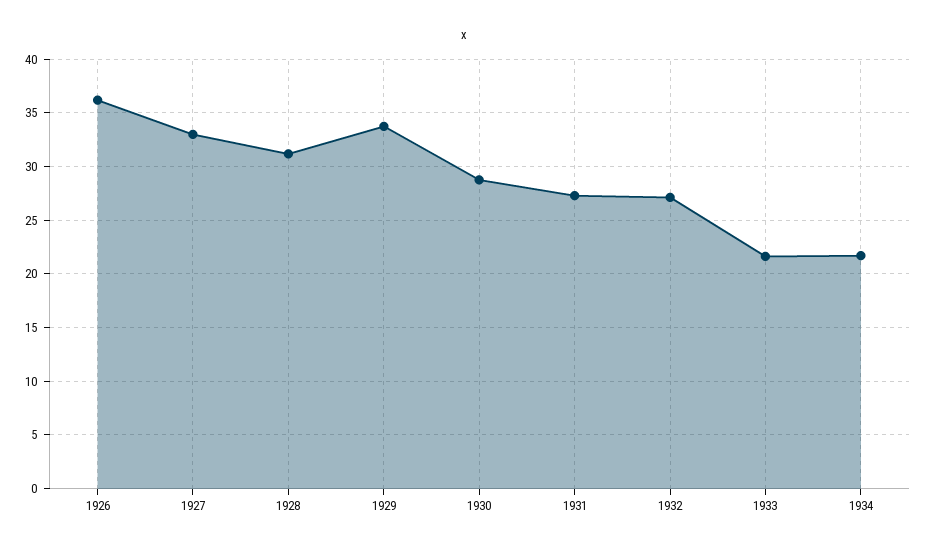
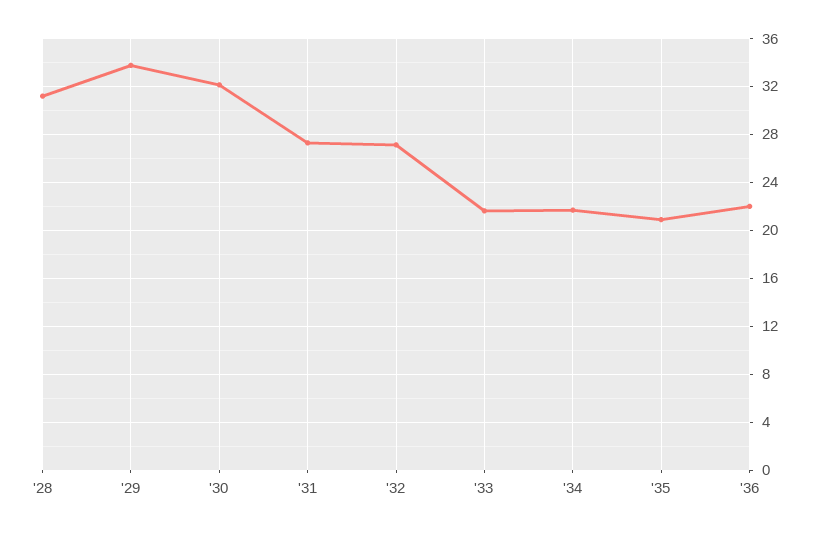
1926: 36 -> none
1927: 33 -> none
1930: 29 -> 32
'35: none -> 21
'36: none -> 22

